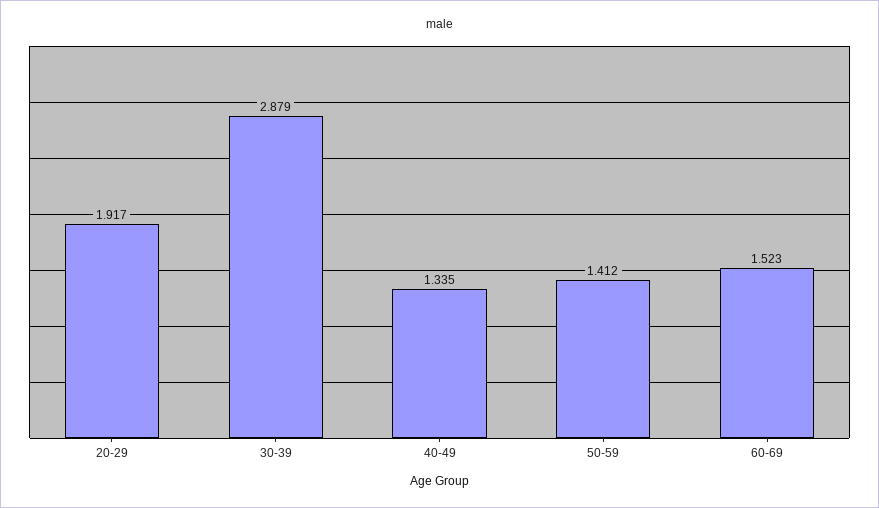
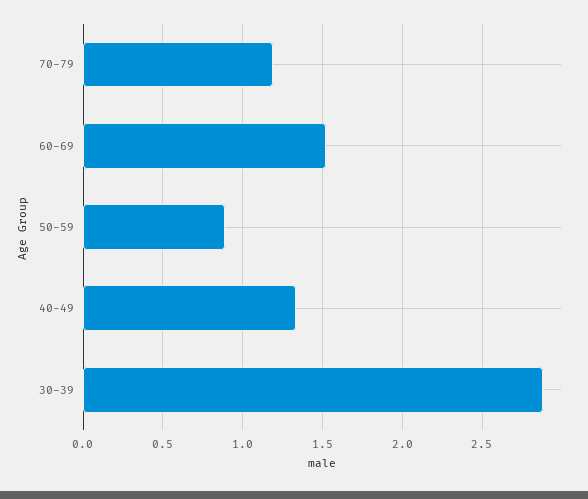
20-29: 1.917 -> none
50-59: 1.412 -> 0.9
70-79: none -> 1.2

